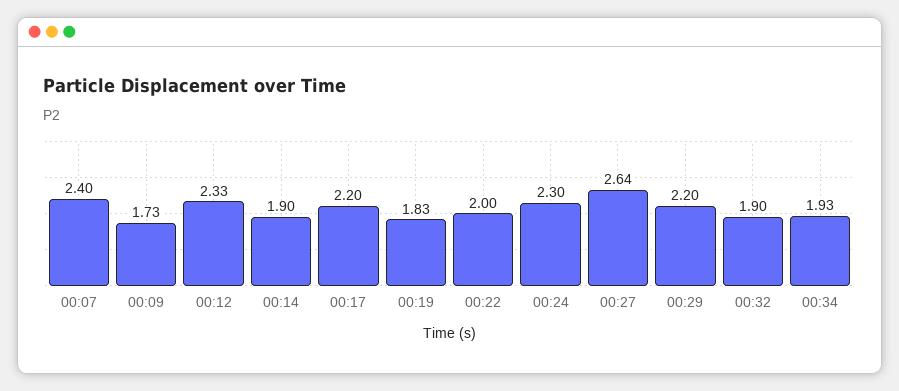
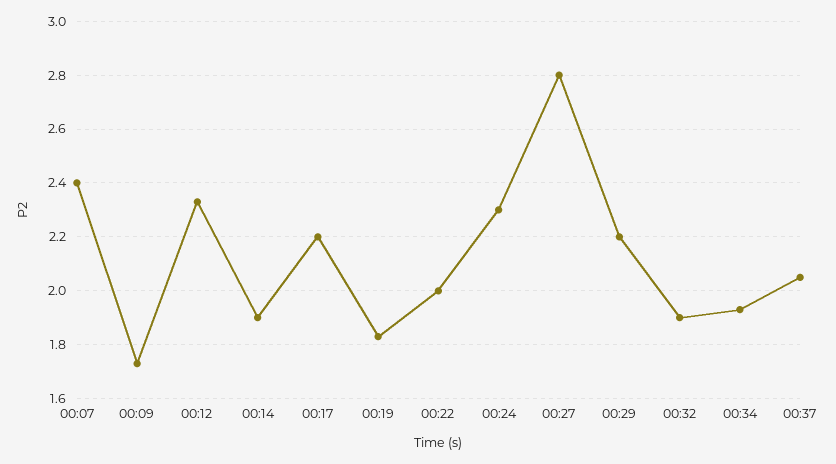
00:27: 2.64 -> 2.8
00:37: none -> 2.05

